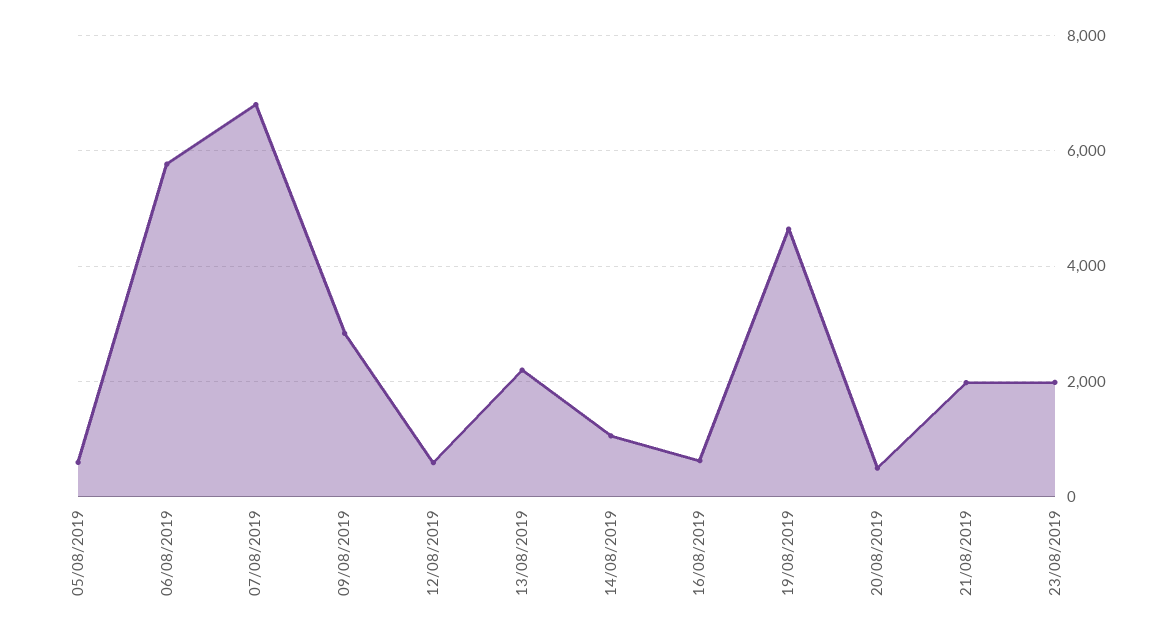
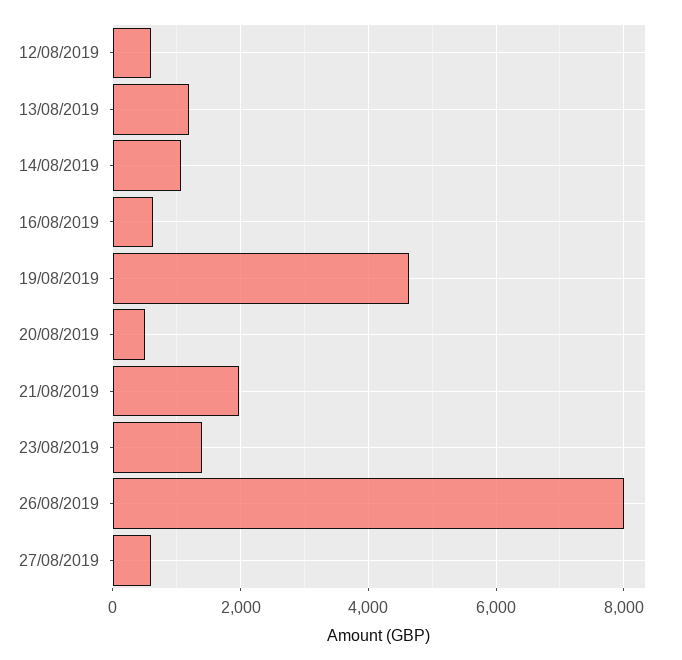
05/08/2019: 600 -> none
06/08/2019: 5800 -> none
07/08/2019: 6800 -> none
09/08/2019: 2800 -> none
13/08/2019: 2200 -> 1200
23/08/2019: 2000 -> 1400
26/08/2019: none -> 8000
27/08/2019: none -> 600

